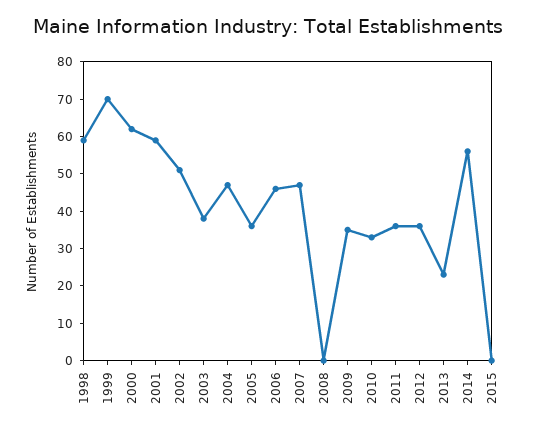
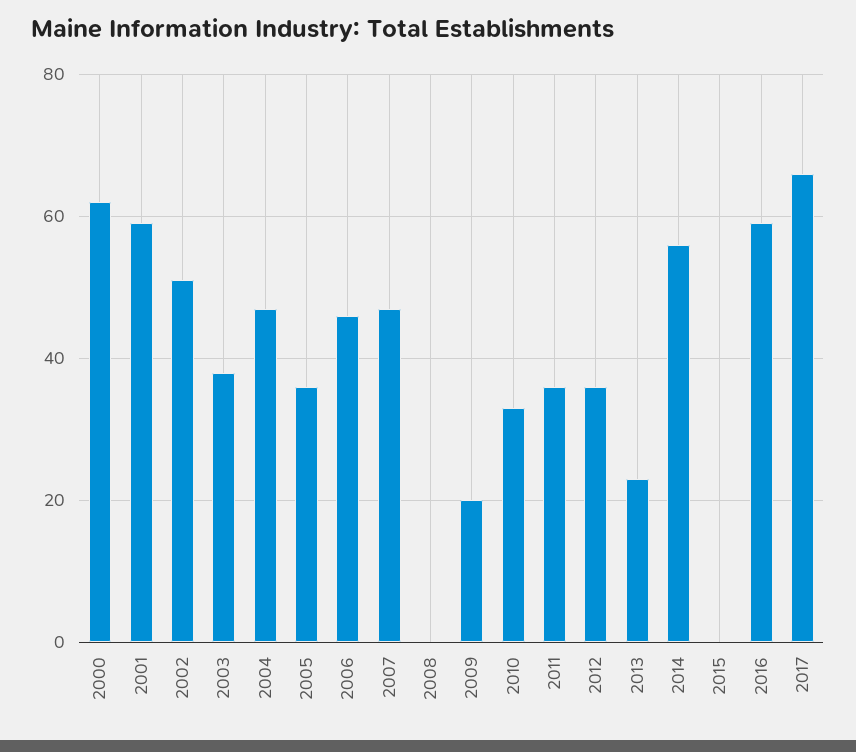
1998: 60 -> none
1999: 70 -> none
2009: 35 -> 20
2016: none -> 60
2017: none -> 65

